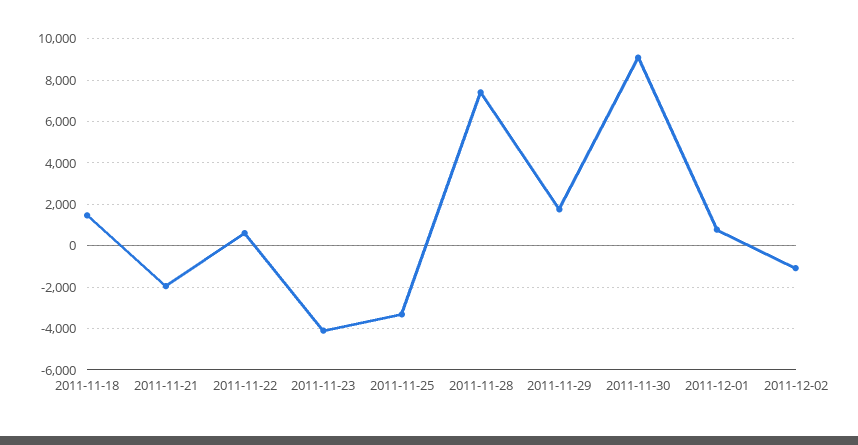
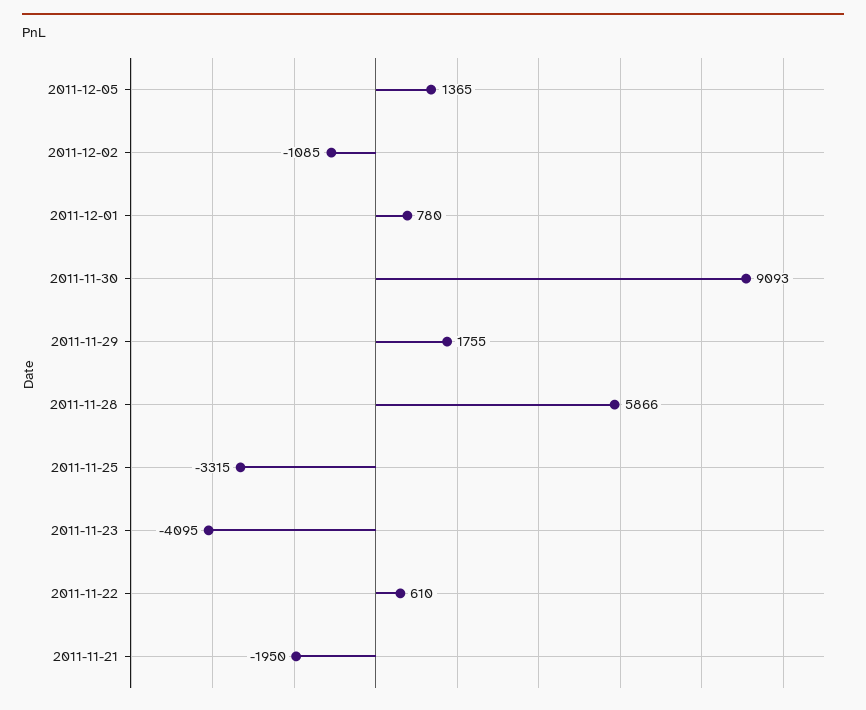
2011-11-18: 1500 -> none
2011-11-28: 7500 -> 5866
2011-12-05: none -> 1365

